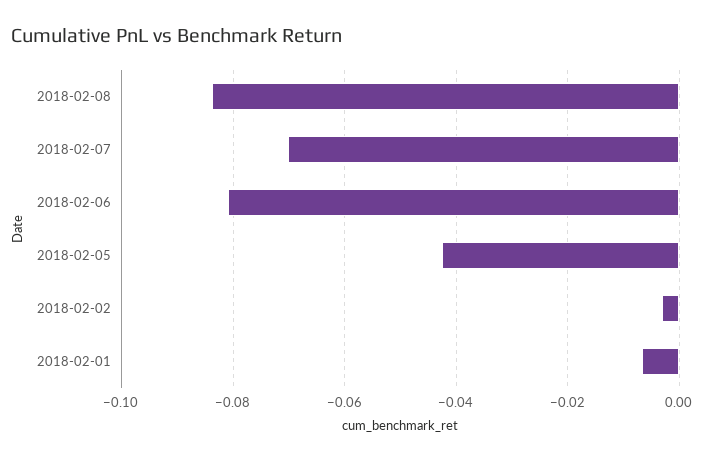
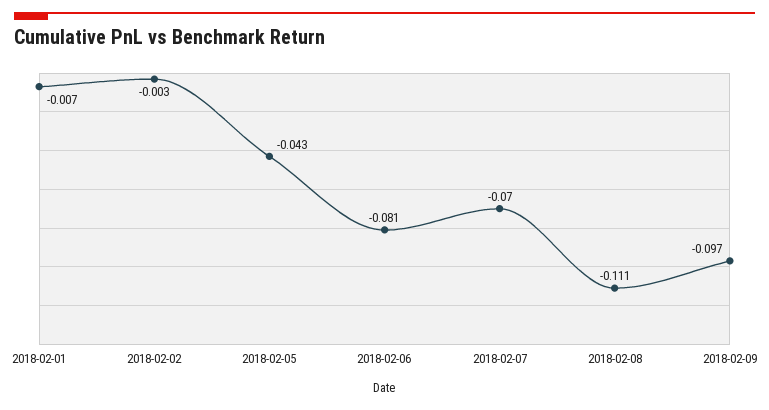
2018-02-08: -0.084 -> -0.111
2018-02-09: none -> -0.097

